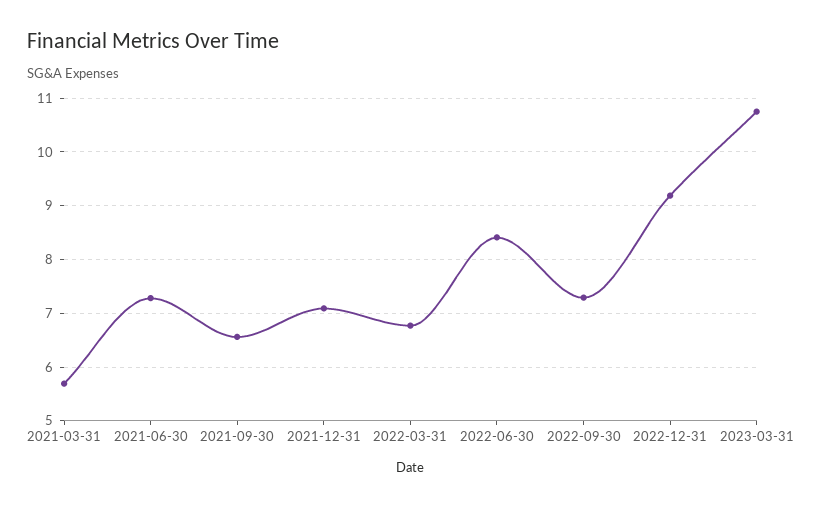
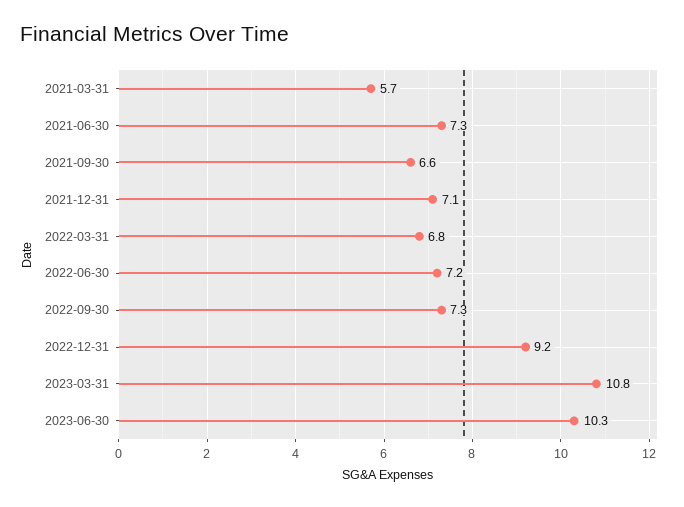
2022-06-30: 8.4 -> 7.2
2023-06-30: none -> 10.3

